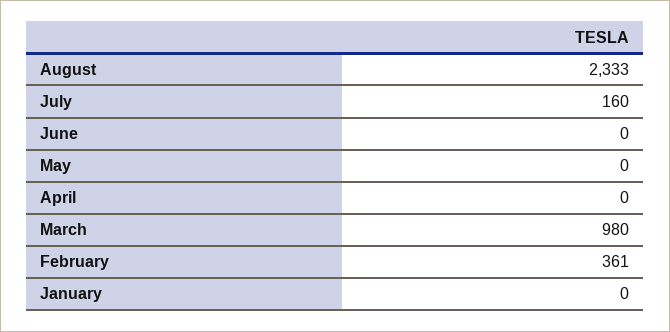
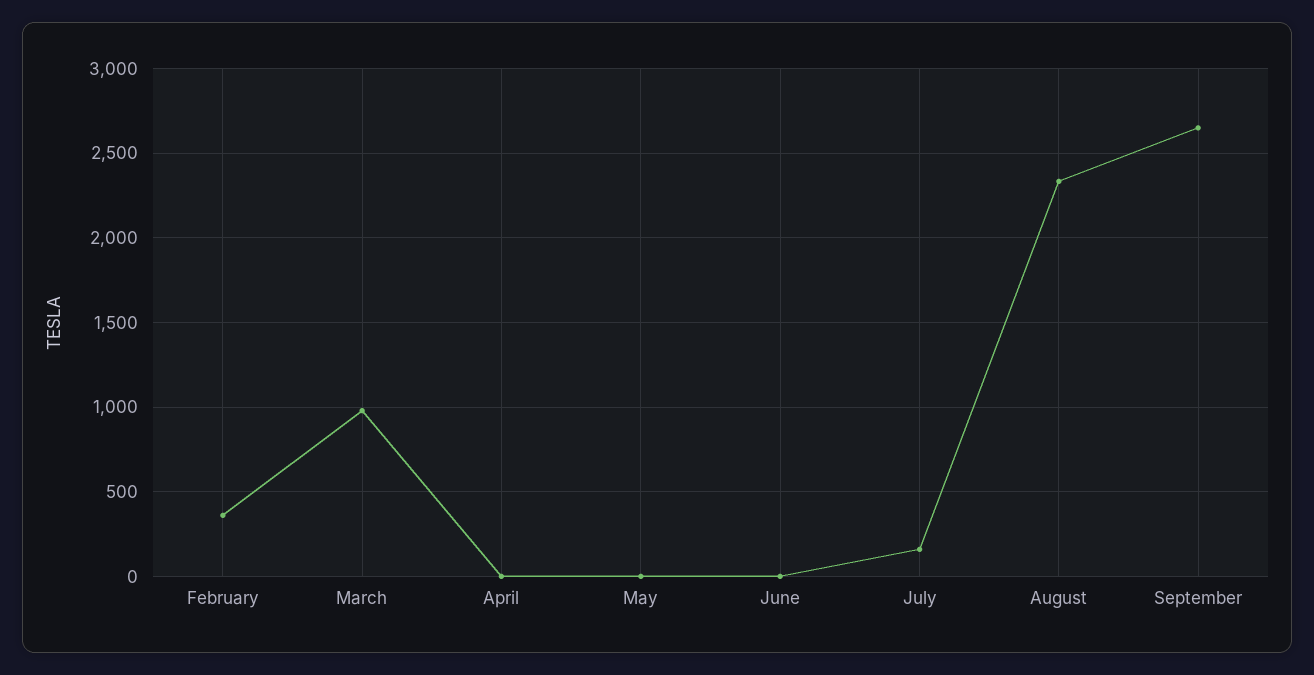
January: 0 -> none
September: none -> 2650

